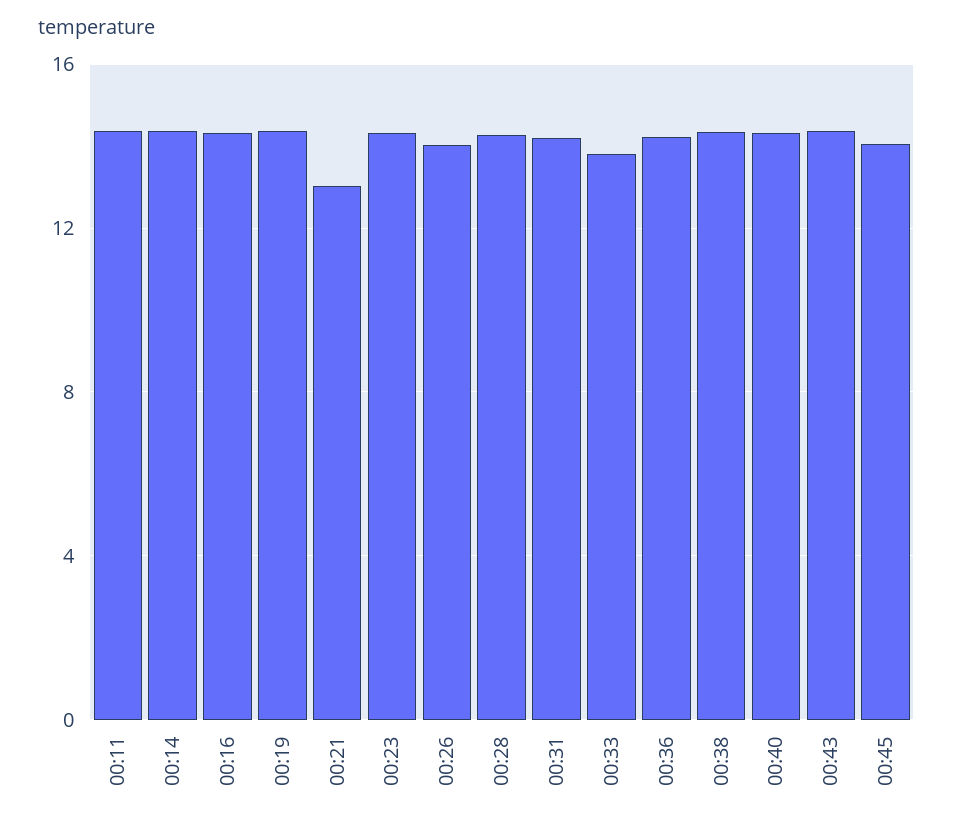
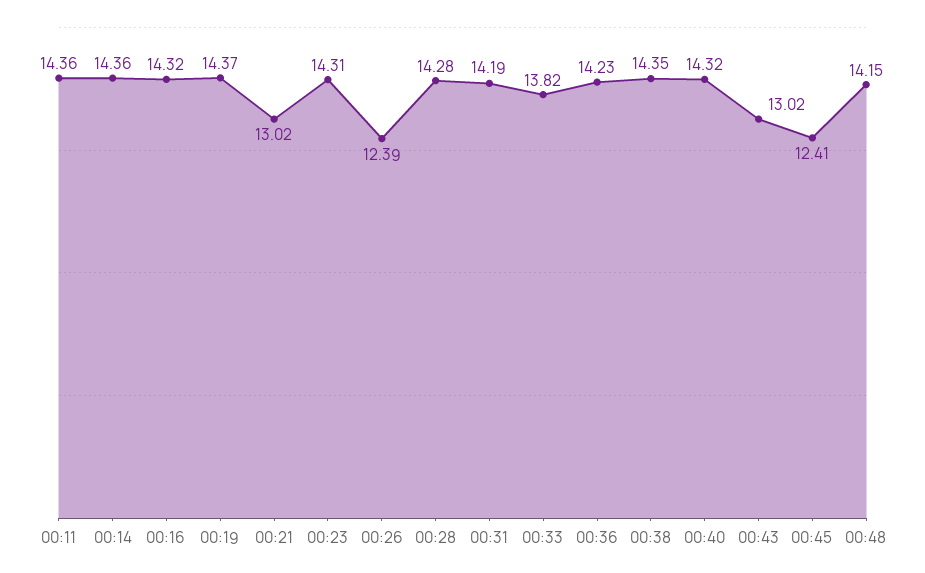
00:26: 14 -> 12.39
00:43: 14.5 -> 13.02
00:45: 14 -> 12.41
00:48: none -> 14.15

